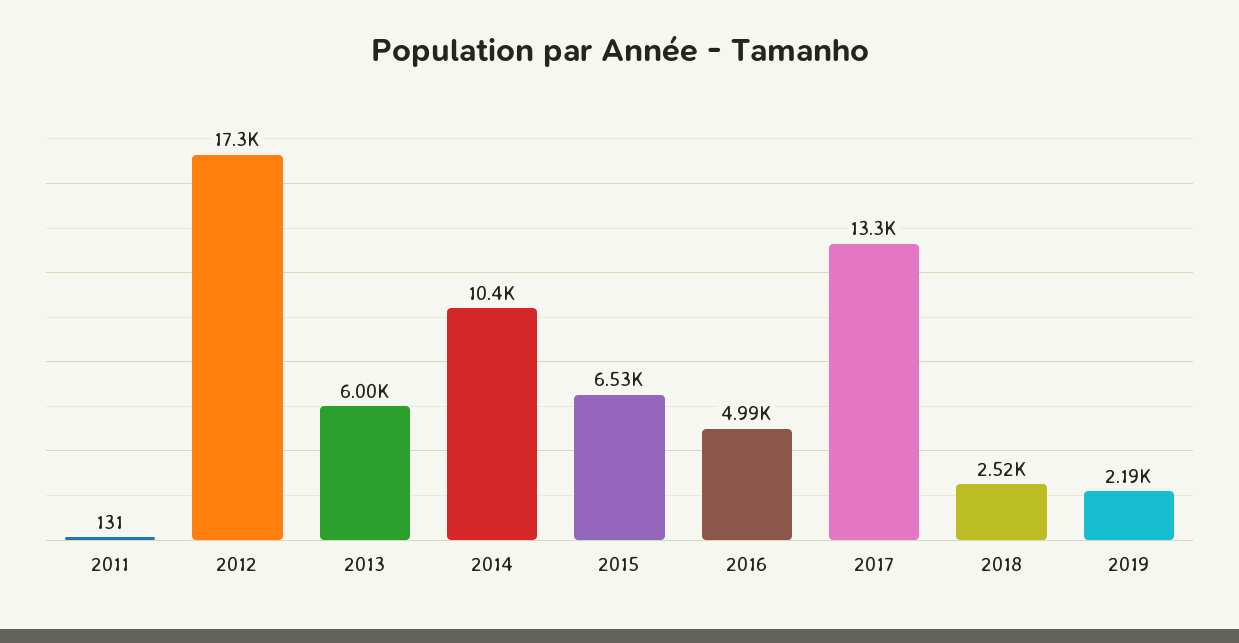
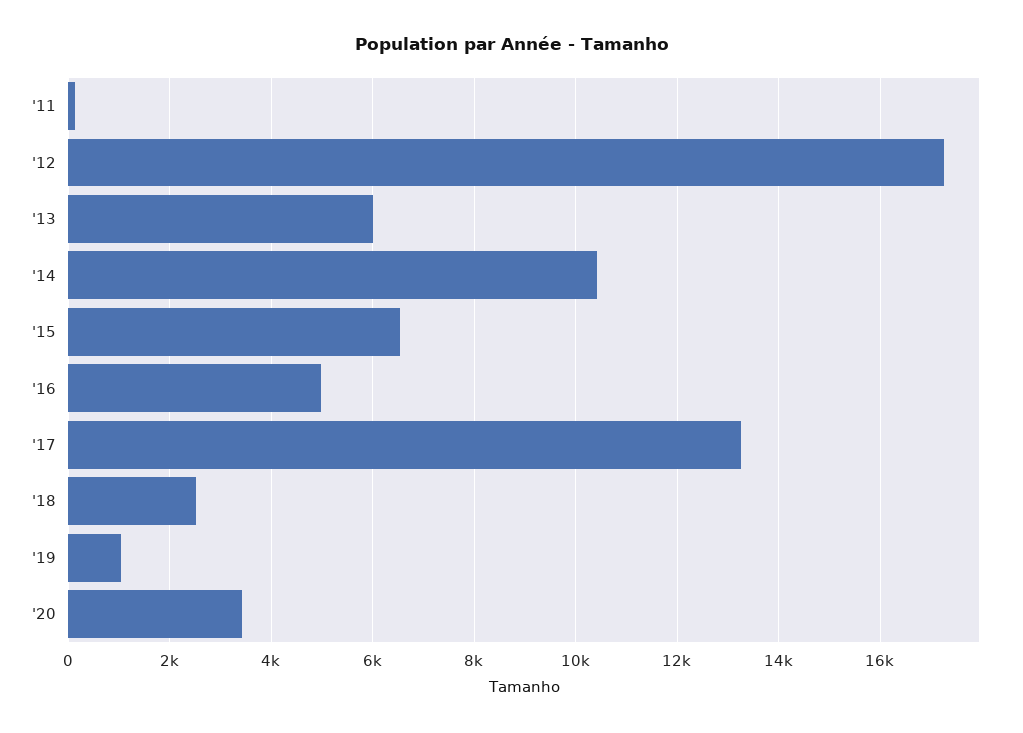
2019: 2190 -> 1000
'20: none -> 3400

